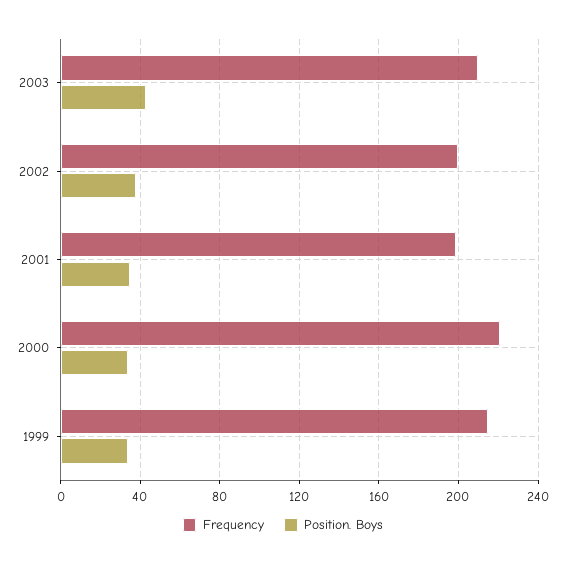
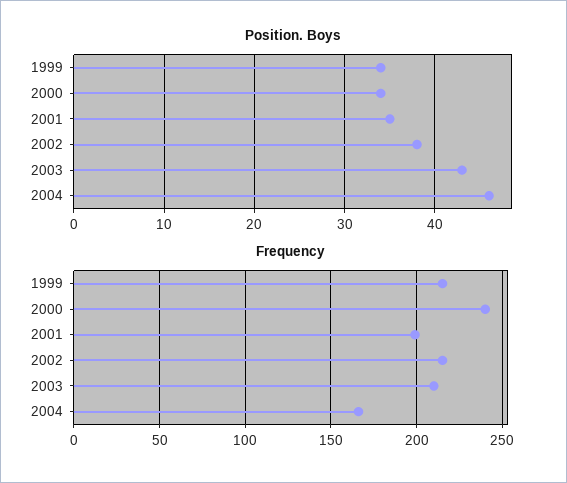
Frequency, 2002: 200 -> 215
Frequency, 2000: 220 -> 240
Position. Boys, 2004: none -> 46
Frequency, 2004: none -> 165

